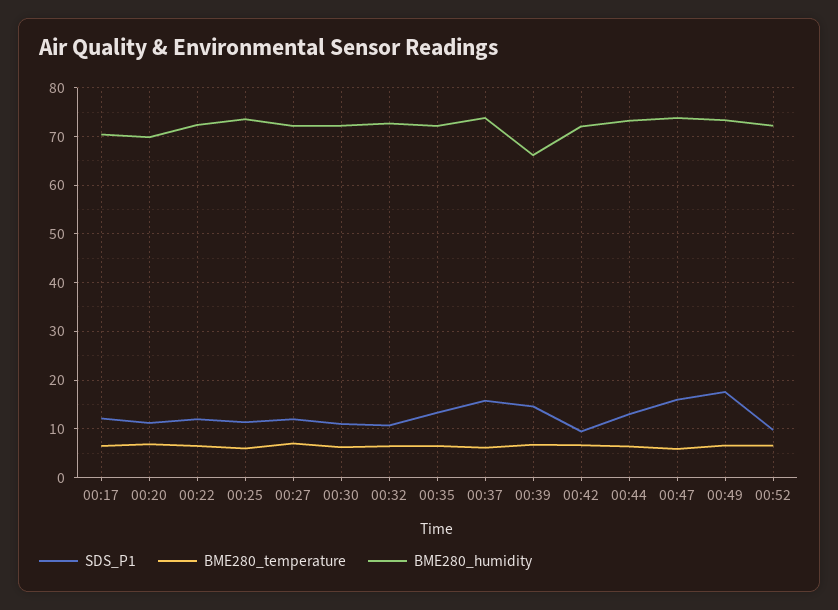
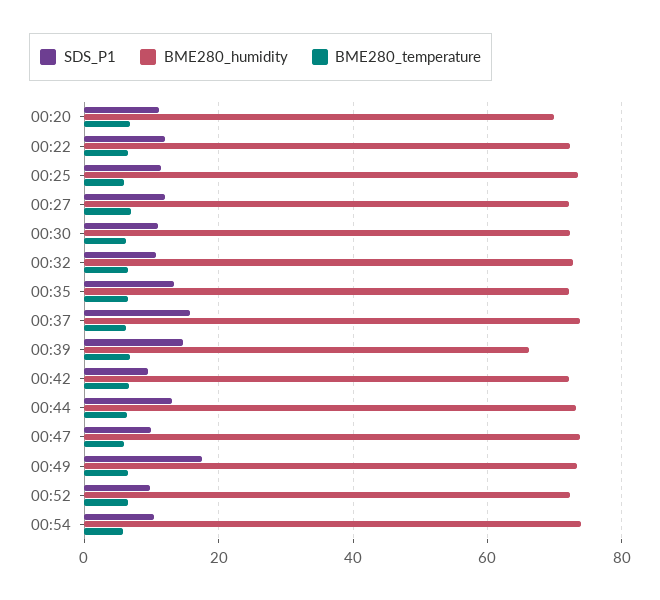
SDS_P1, 00:17: 12 -> none
BME280_temperature, 00:17: 6 -> none
BME280_humidity, 00:17: 70 -> none
SDS_P1, 00:47: 16 -> 10
SDS_P1, 00:54: none -> 10
BME280_humidity, 00:54: none -> 74
BME280_temperature, 00:54: none -> 6

